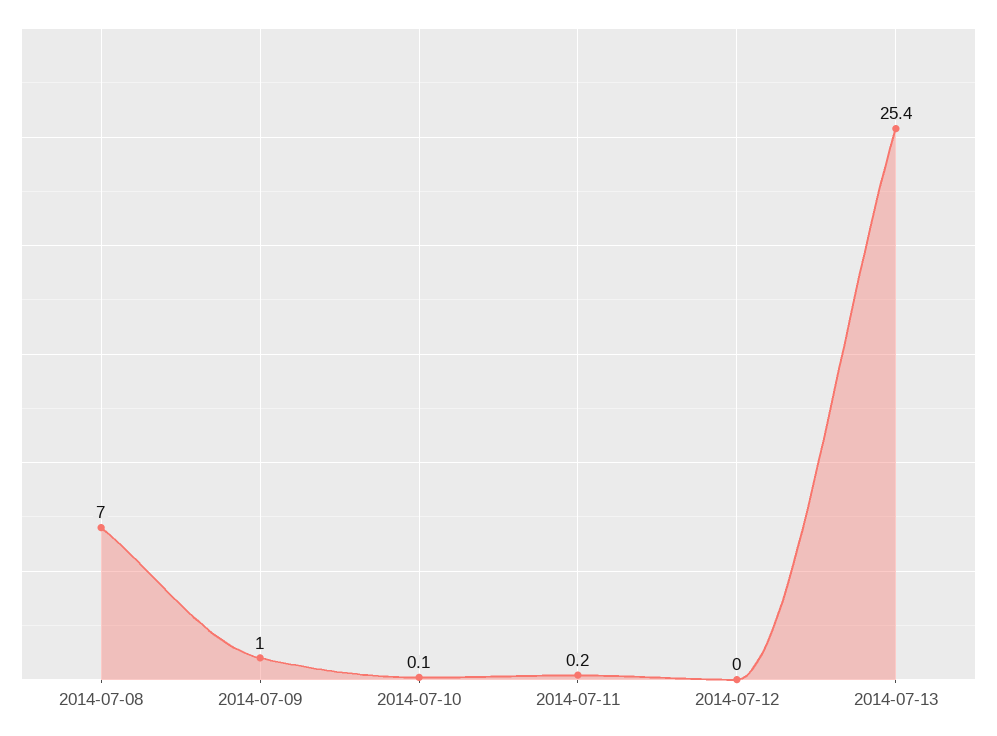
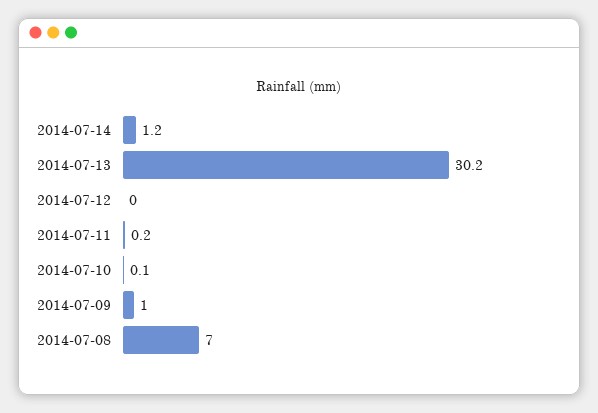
2014-07-13: 25.4 -> 30.2
2014-07-14: none -> 1.2

